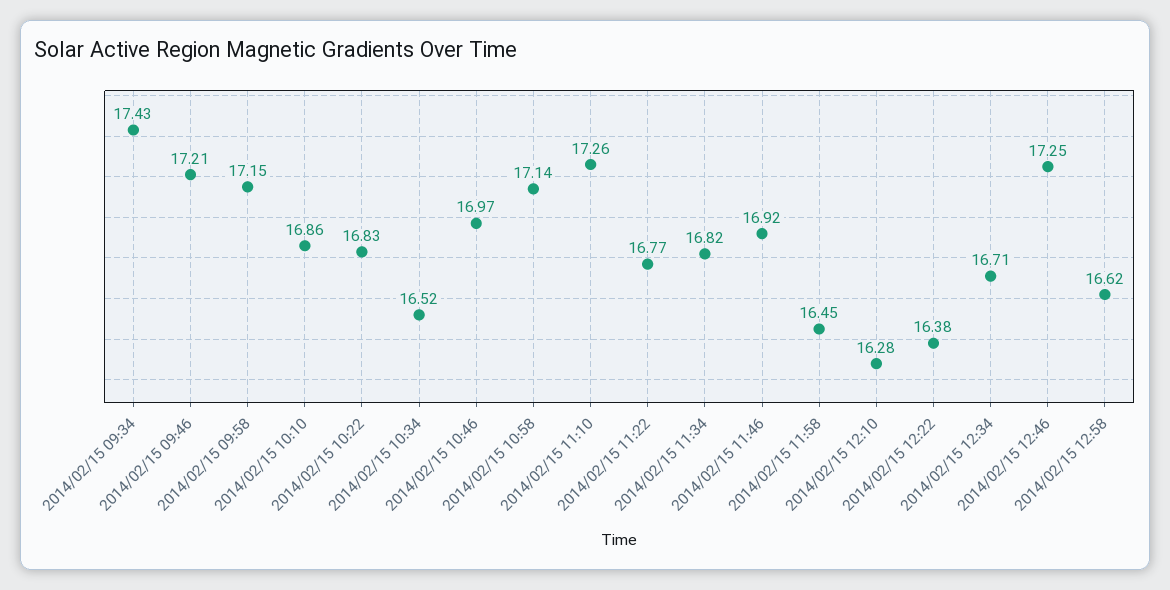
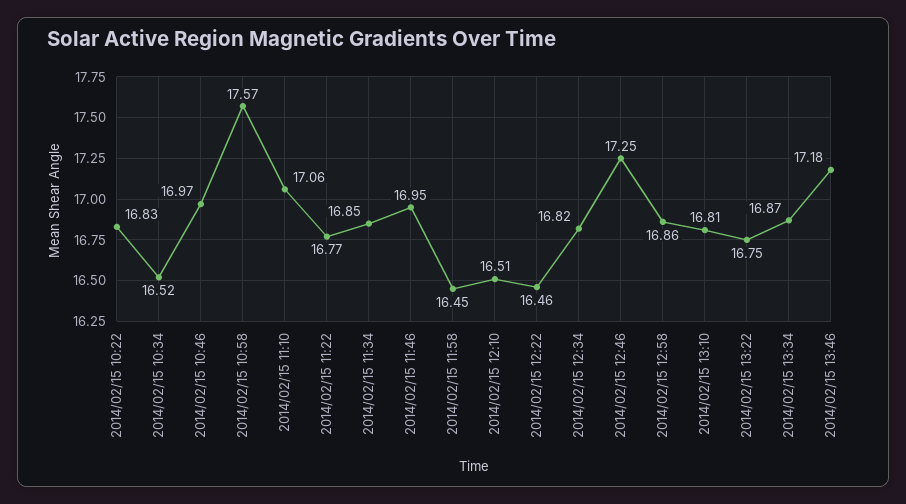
2014/02/15 09:34: 17.43 -> none
2014/02/15 09:46: 17.21 -> none
2014/02/15 09:58: 17.15 -> none
2014/02/15 10:10: 16.86 -> none
2014/02/15 10:58: 17.14 -> 17.57
2014/02/15 11:10: 17.26 -> 17.06
2014/02/15 11:34: 16.82 -> 16.85
2014/02/15 11:46: 16.92 -> 16.95
2014/02/15 12:10: 16.28 -> 16.51
2014/02/15 12:22: 16.38 -> 16.46
2014/02/15 12:34: 16.71 -> 16.82
2014/02/15 12:58: 16.62 -> 16.86
2014/02/15 13:10: none -> 16.81
2014/02/15 13:22: none -> 16.75
2014/02/15 13:34: none -> 16.87
2014/02/15 13:46: none -> 17.18

